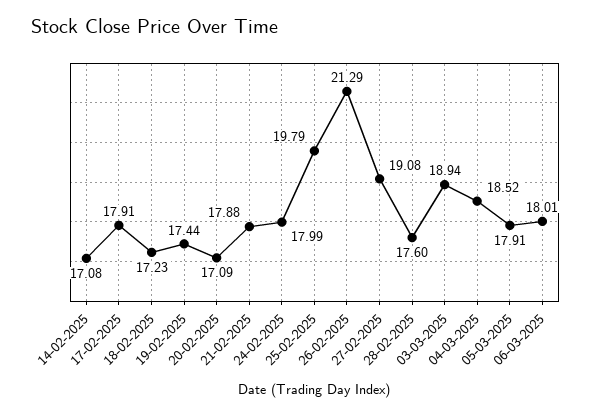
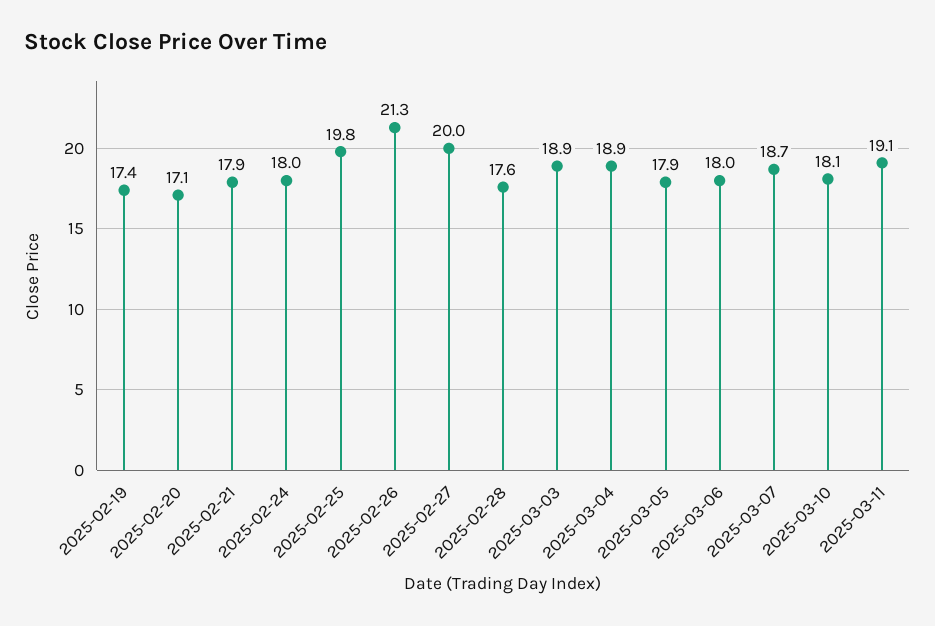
14-02-2025: 17.08 -> none
17-02-2025: 17.91 -> none
18-02-2025: 17.23 -> none
27-02-2025: 19.08 -> 20
04-03-2025: 18.52 -> 18.9
2025-03-07: none -> 18.7
2025-03-10: none -> 18.1
2025-03-11: none -> 19.1

